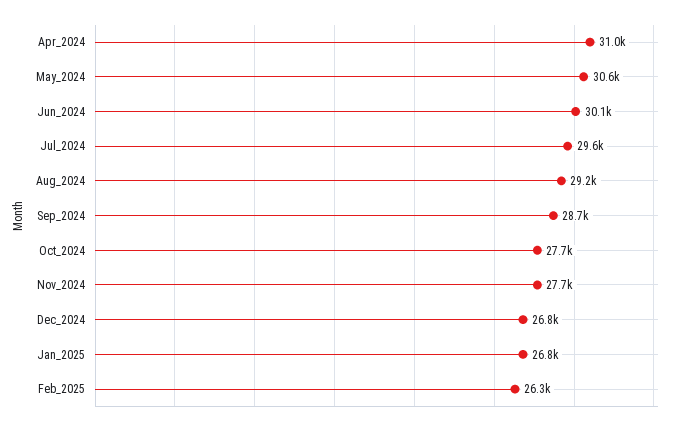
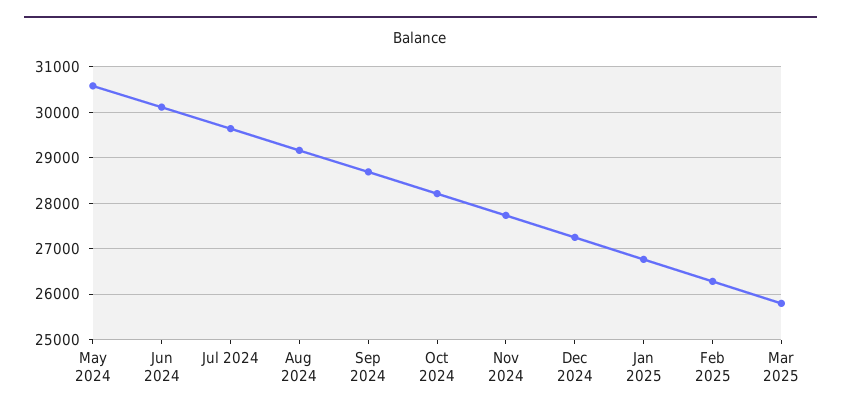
Apr_2024: 31000 -> none
Oct_2024: 27700 -> 28200
Dec_2024: 26800 -> 27200
Mar 2025: none -> 25800

